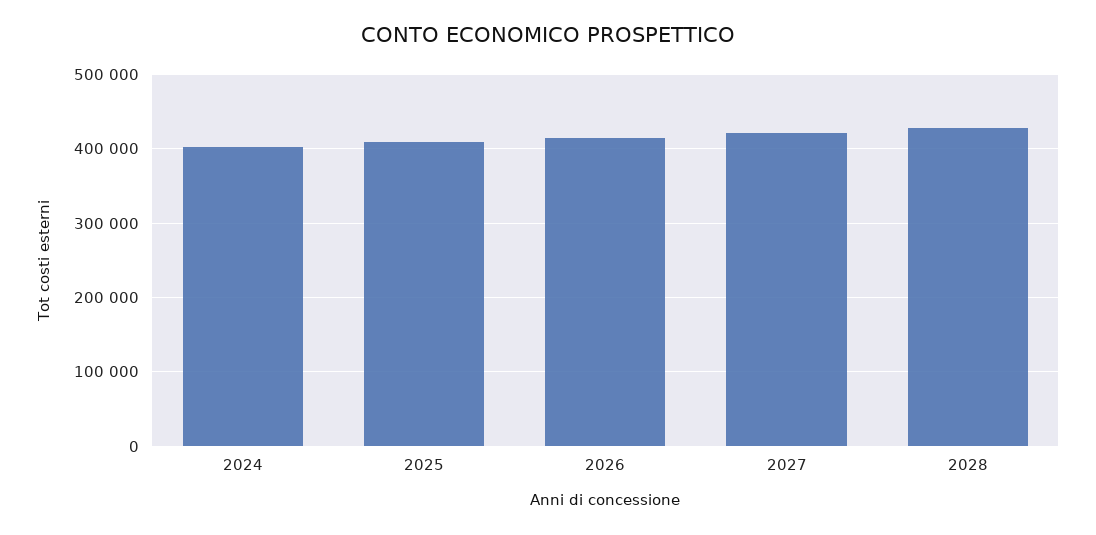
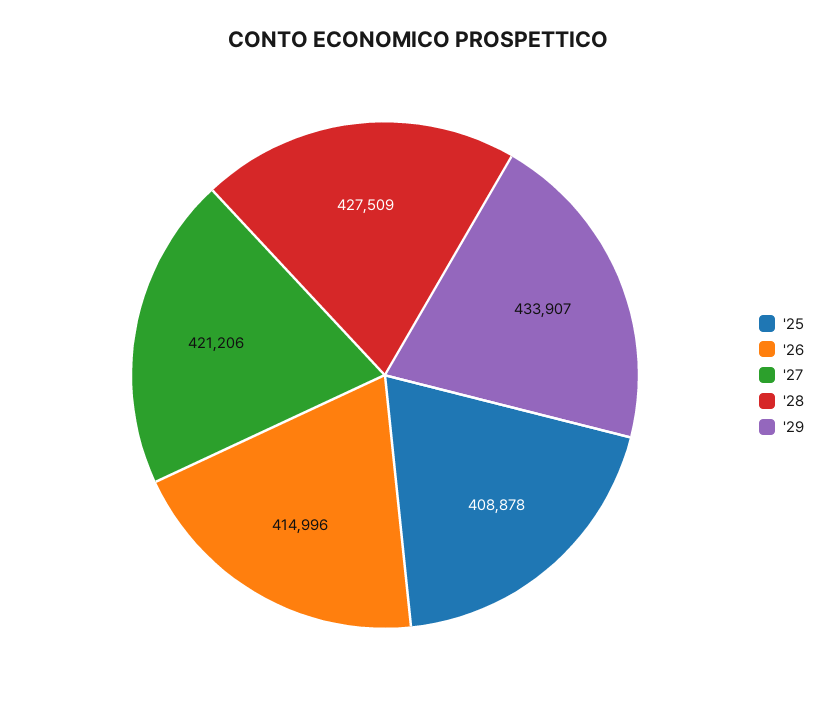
2024: 400000 -> none
'29: none -> 433907

